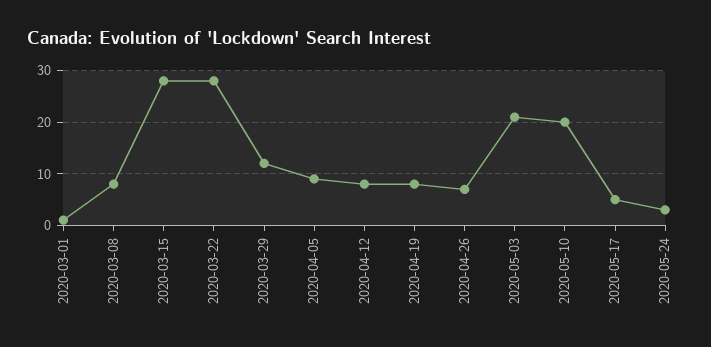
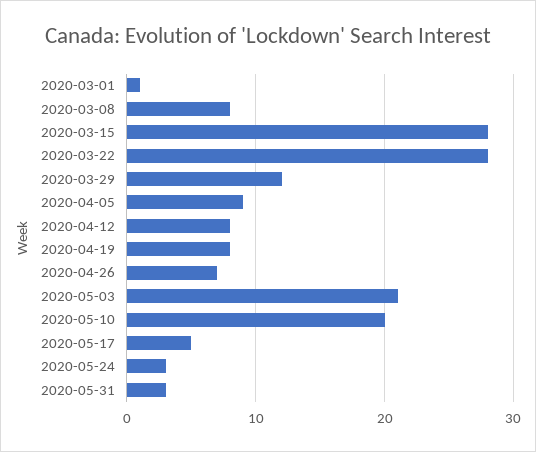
2020-05-31: none -> 3

